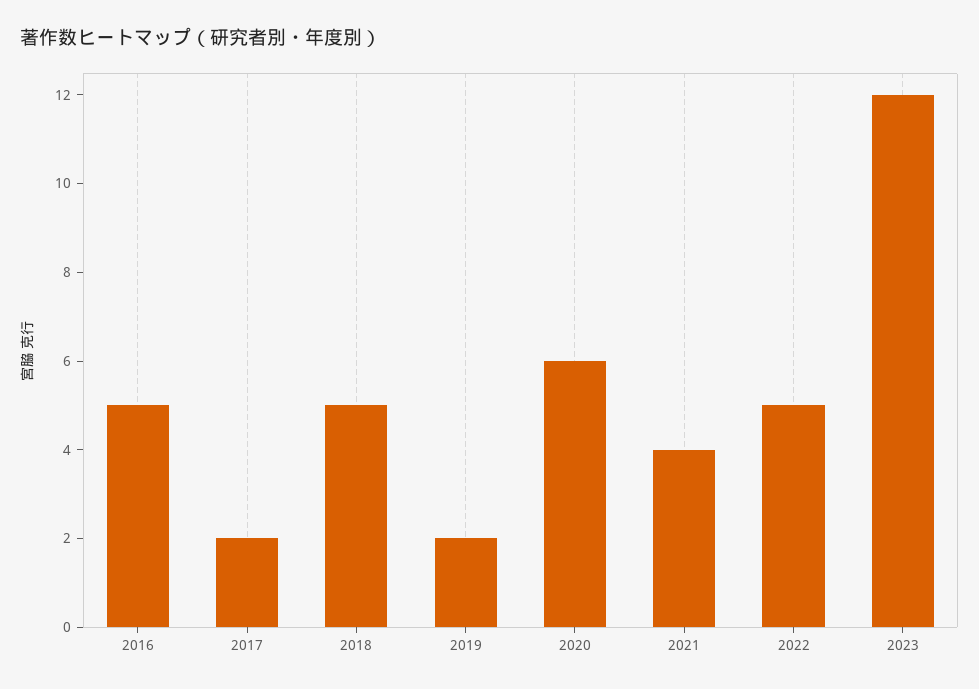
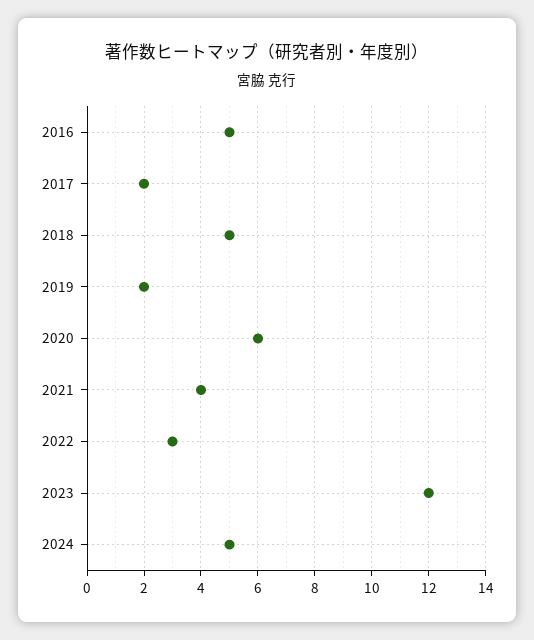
2022: 5 -> 3
2024: none -> 5

